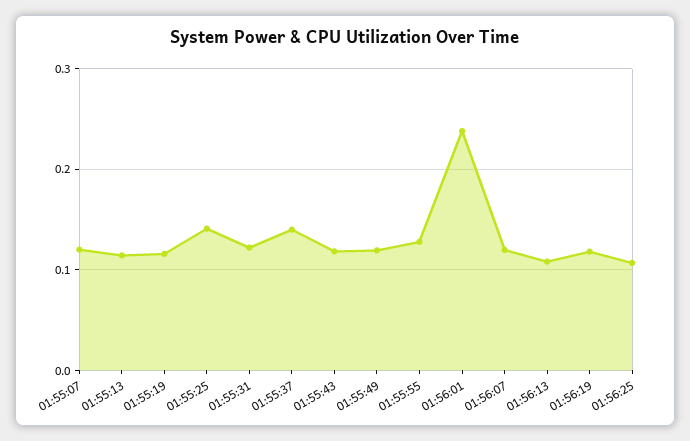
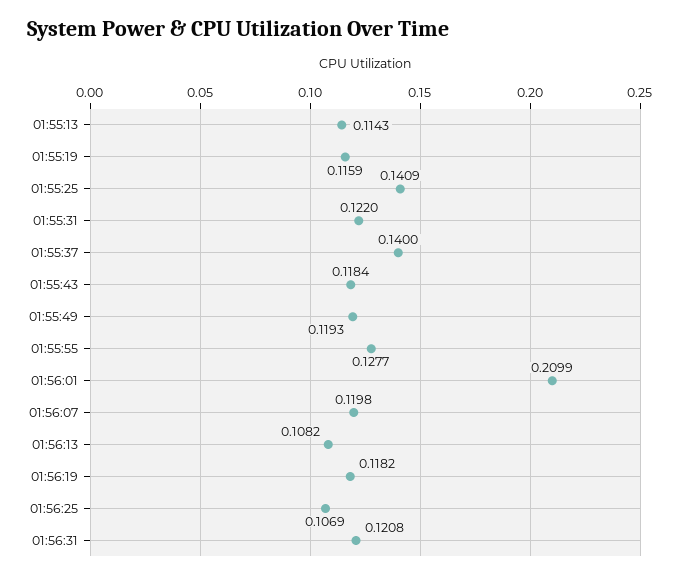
01:55:07: 0.12 -> none
01:56:01: 0.24 -> 0.2099
01:56:31: none -> 0.1208

